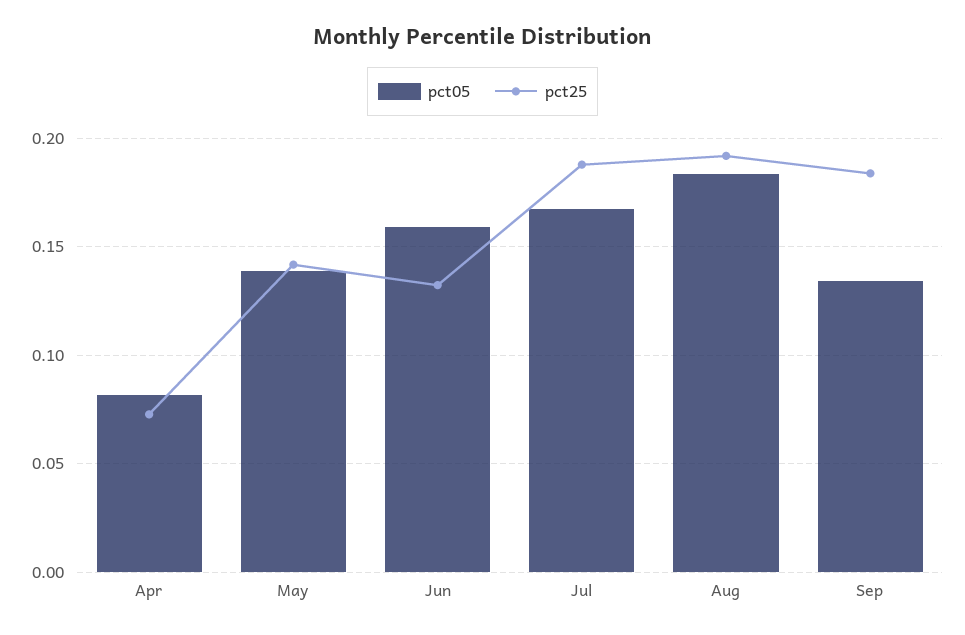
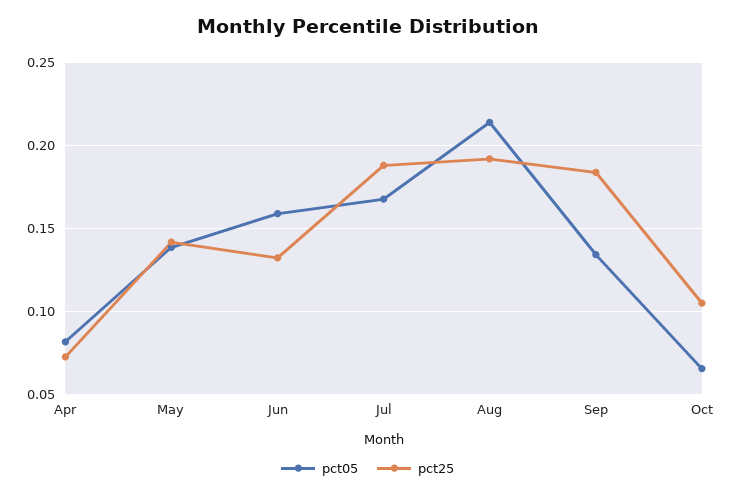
pct05, Aug: 0.185 -> 0.215
pct05, Oct: none -> 0.065
pct25, Oct: none -> 0.105

